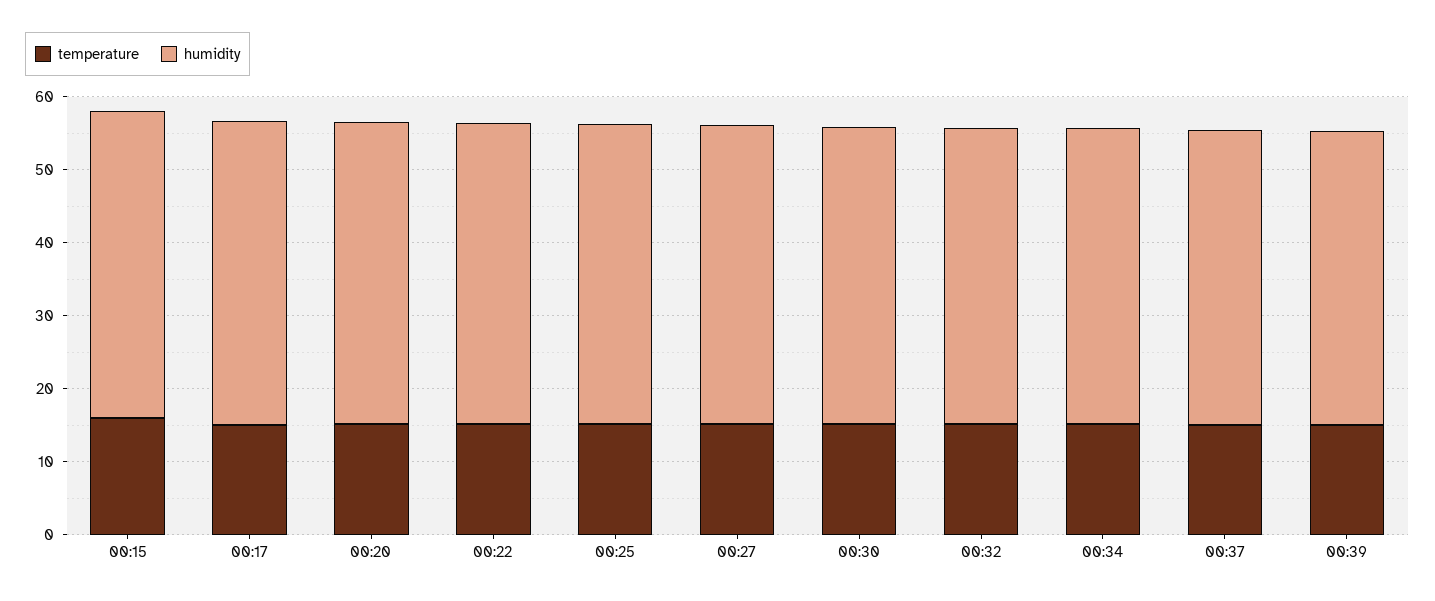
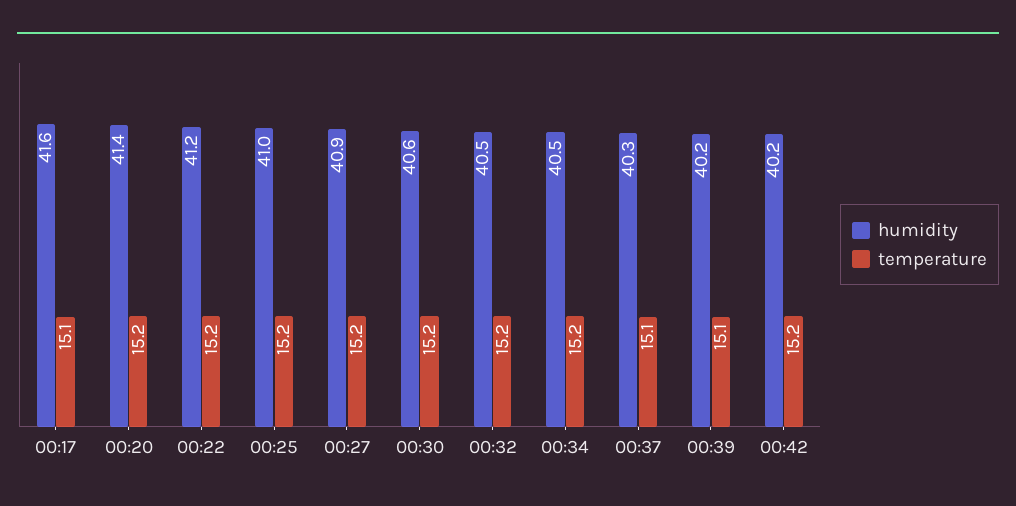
temperature, 00:15: 16 -> none
humidity, 00:15: 42 -> none
humidity, 00:42: none -> 40.2
temperature, 00:42: none -> 15.2

